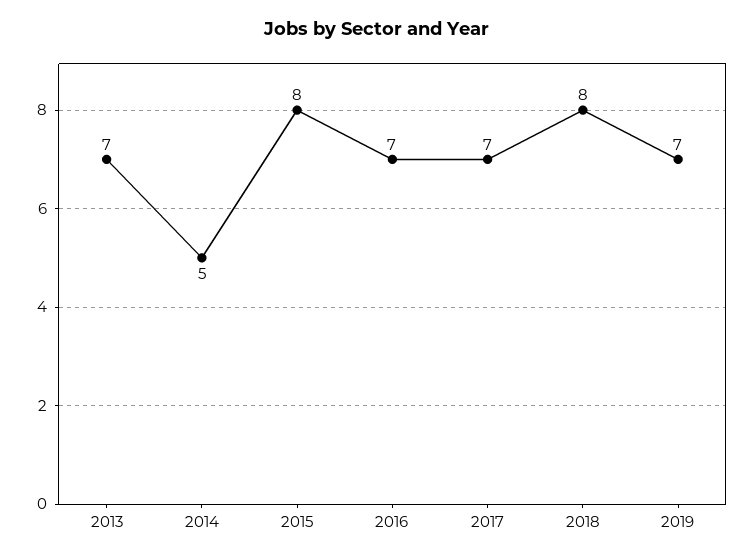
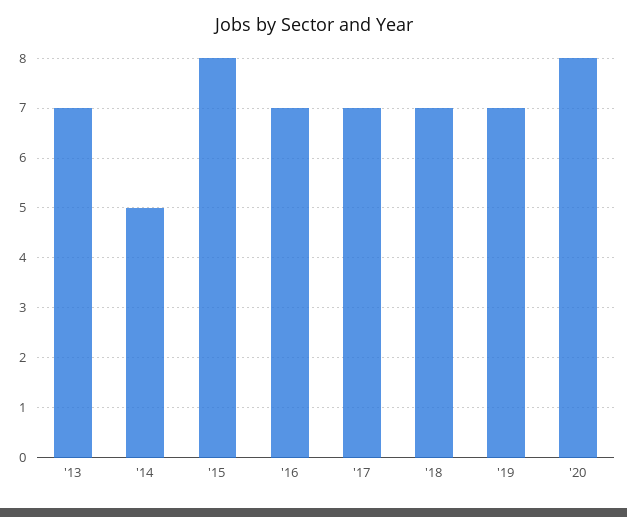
2018: 8 -> 7
'20: none -> 8

